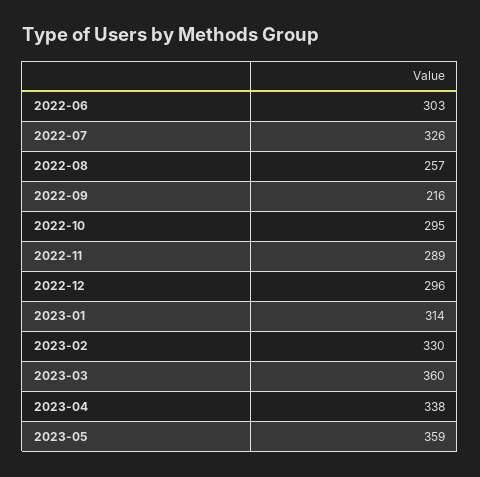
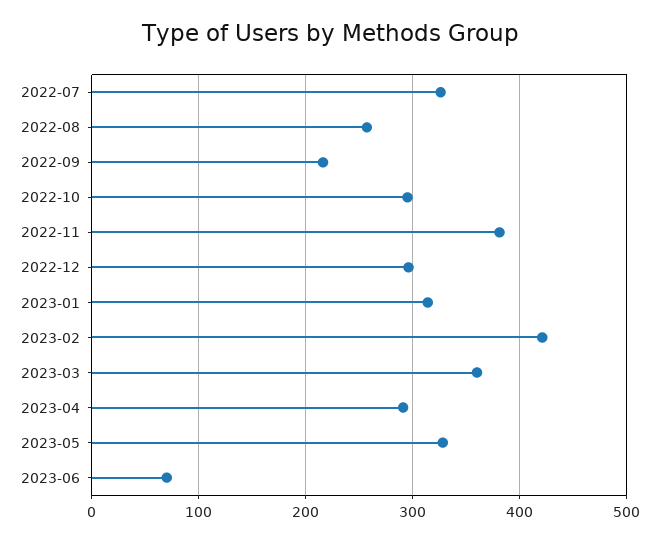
2022-06: 303 -> none
2022-11: 289 -> 380
2023-02: 330 -> 420
2023-04: 338 -> 290
2023-05: 359 -> 330
2023-06: none -> 70

